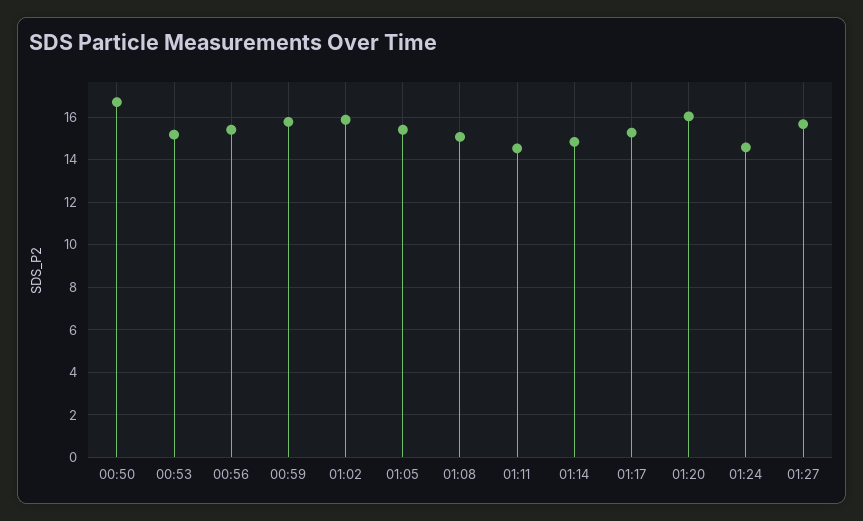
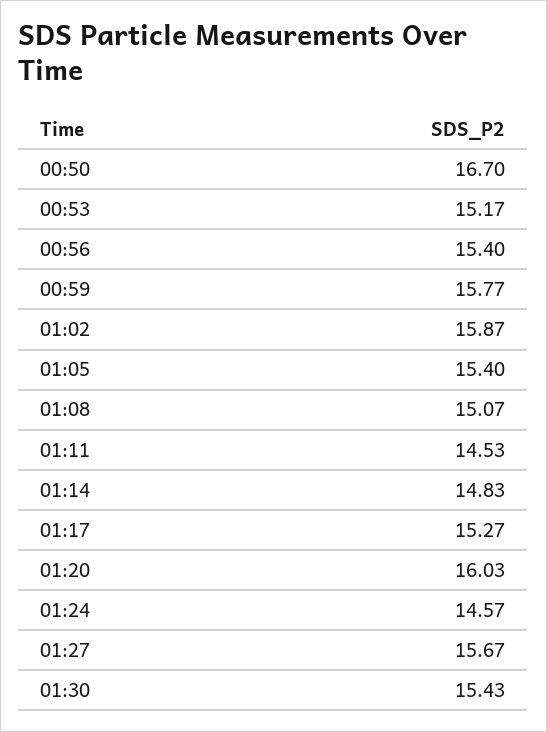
01:30: none -> 15.43

